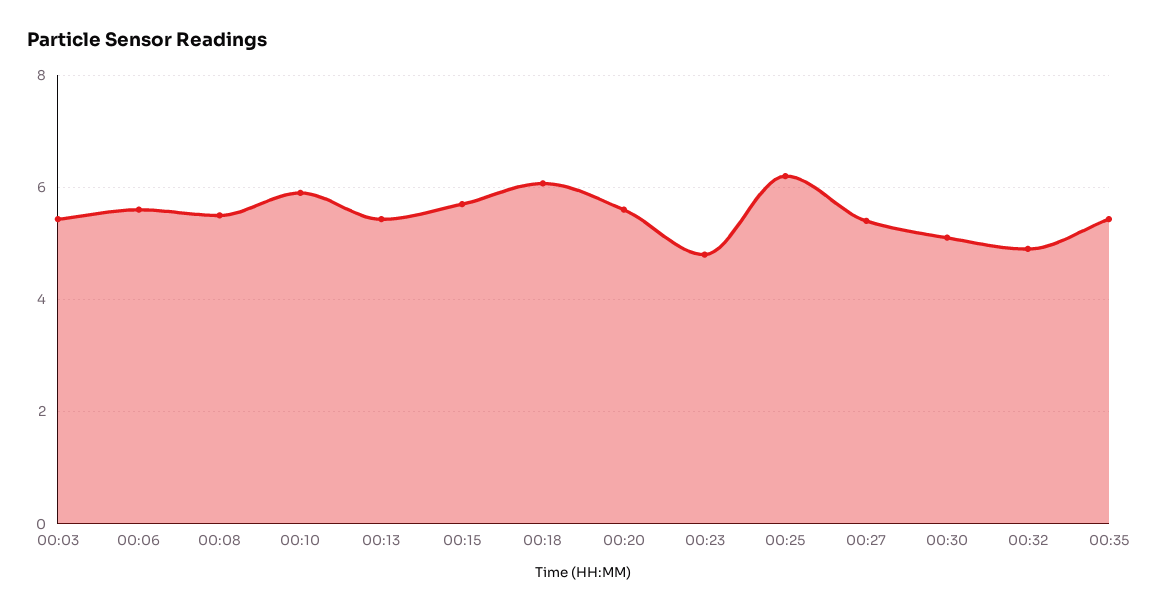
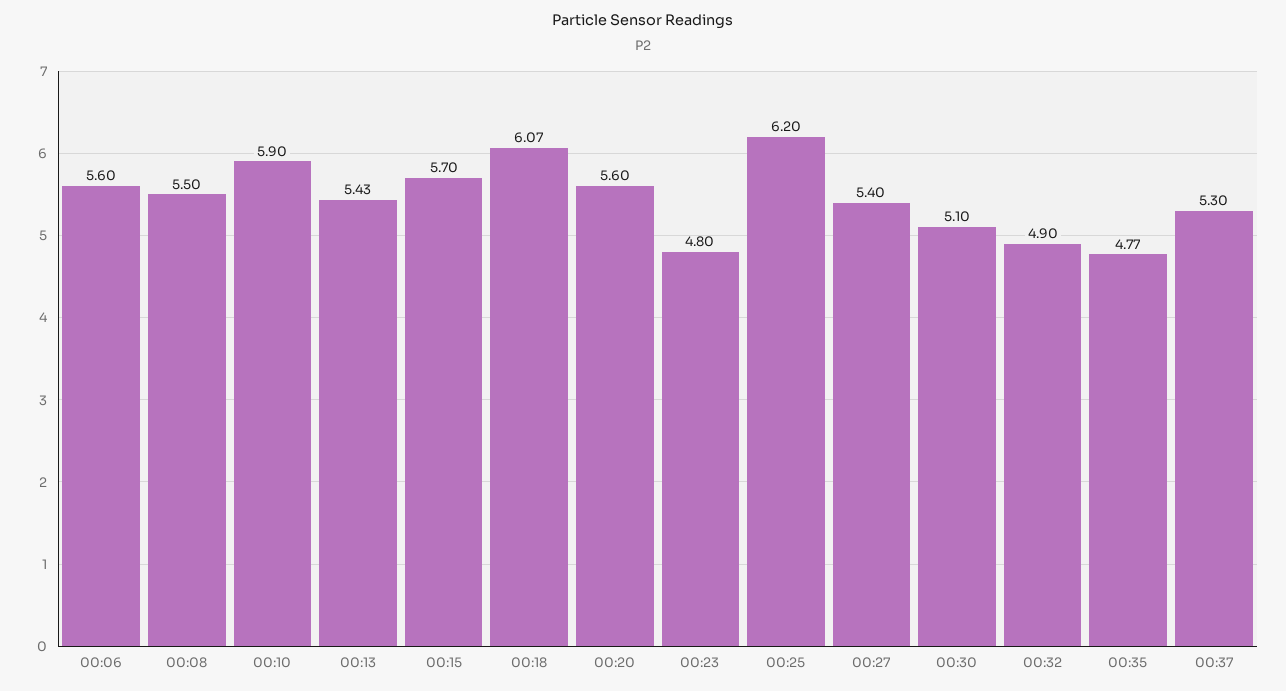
00:03: 5.4 -> none
00:35: 5.4 -> 4.77
00:37: none -> 5.3

